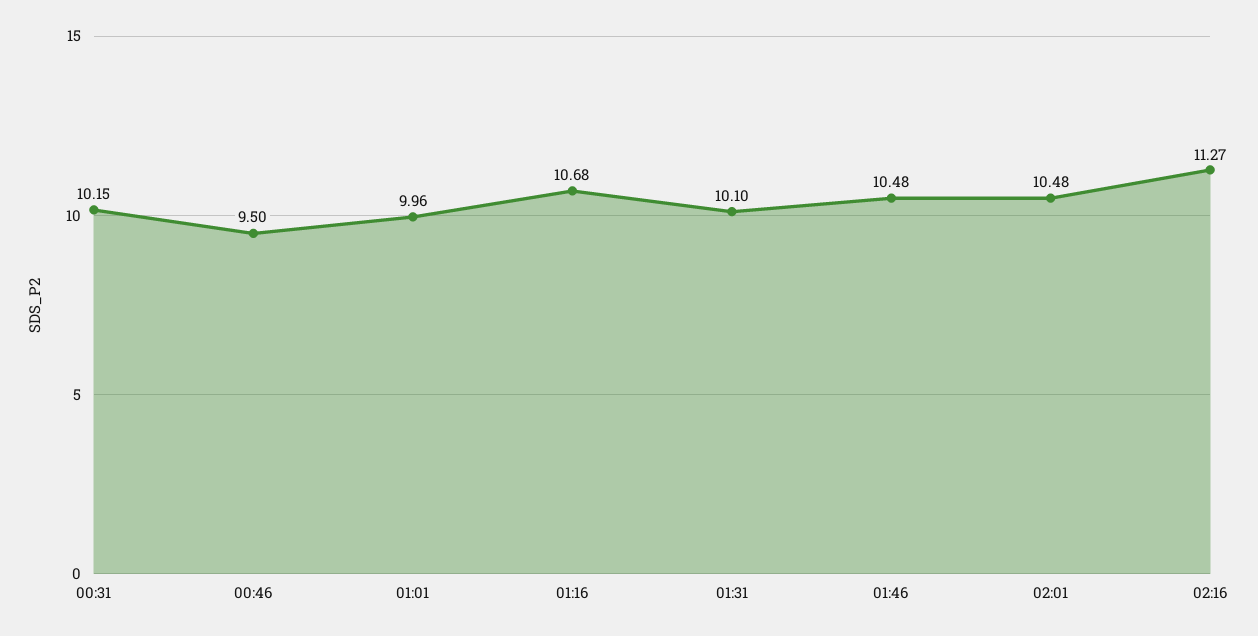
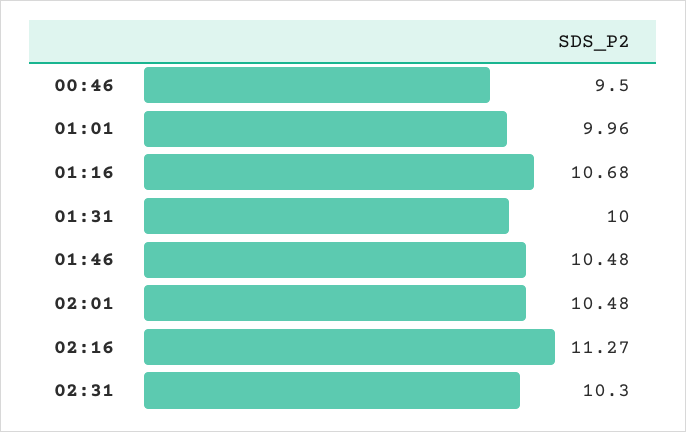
00:31: 10.15 -> none
01:31: 10.1 -> 10
02:31: none -> 10.3

